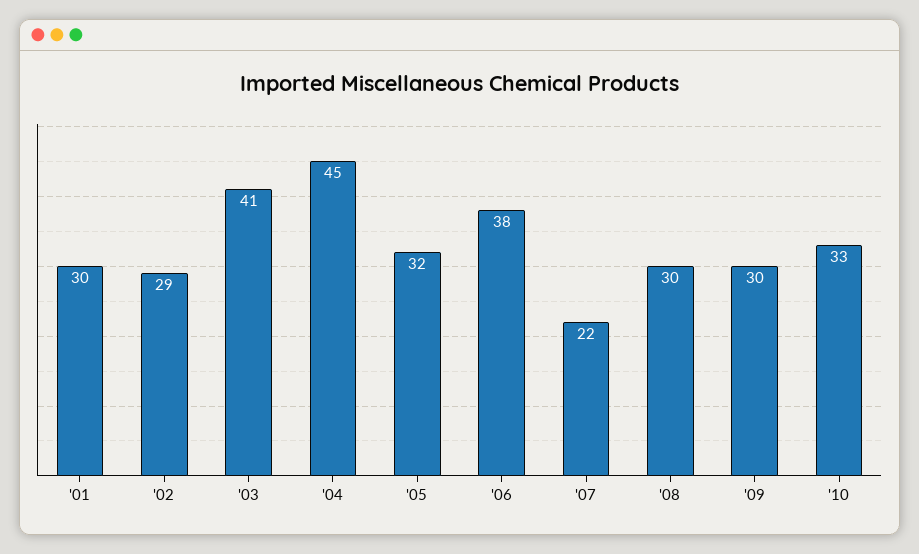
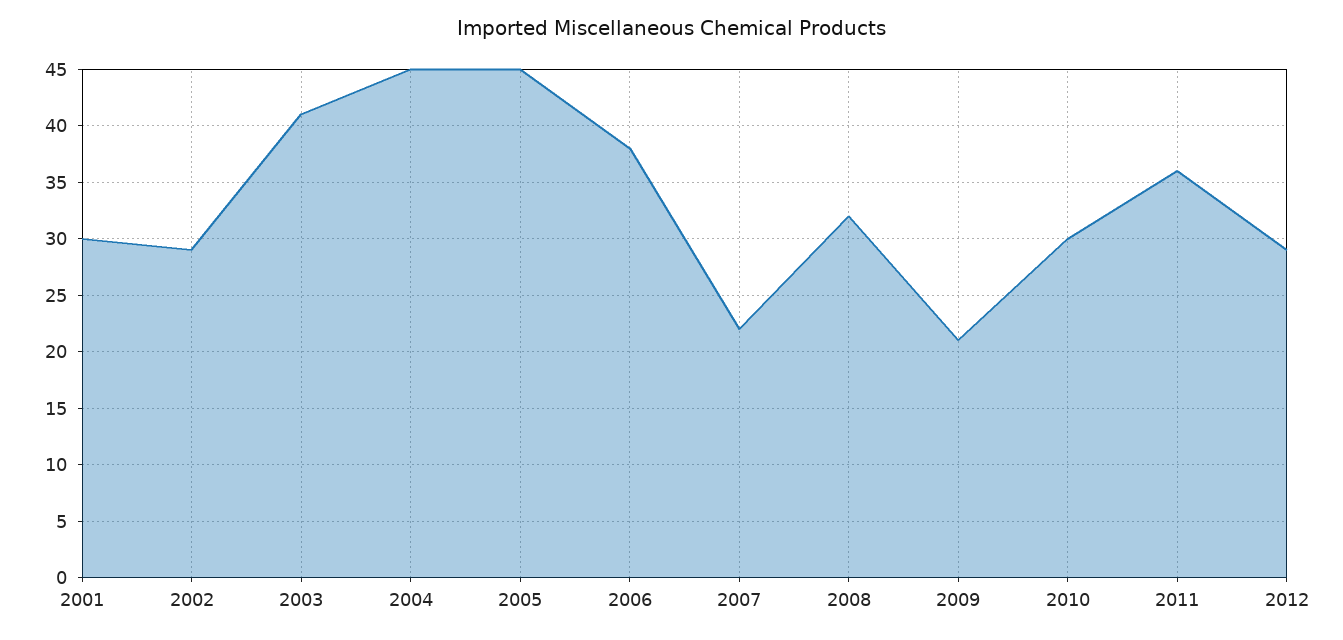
'05: 32 -> 45
'08: 30 -> 32
'09: 30 -> 21
'10: 33 -> 30
2011: none -> 36
2012: none -> 29

